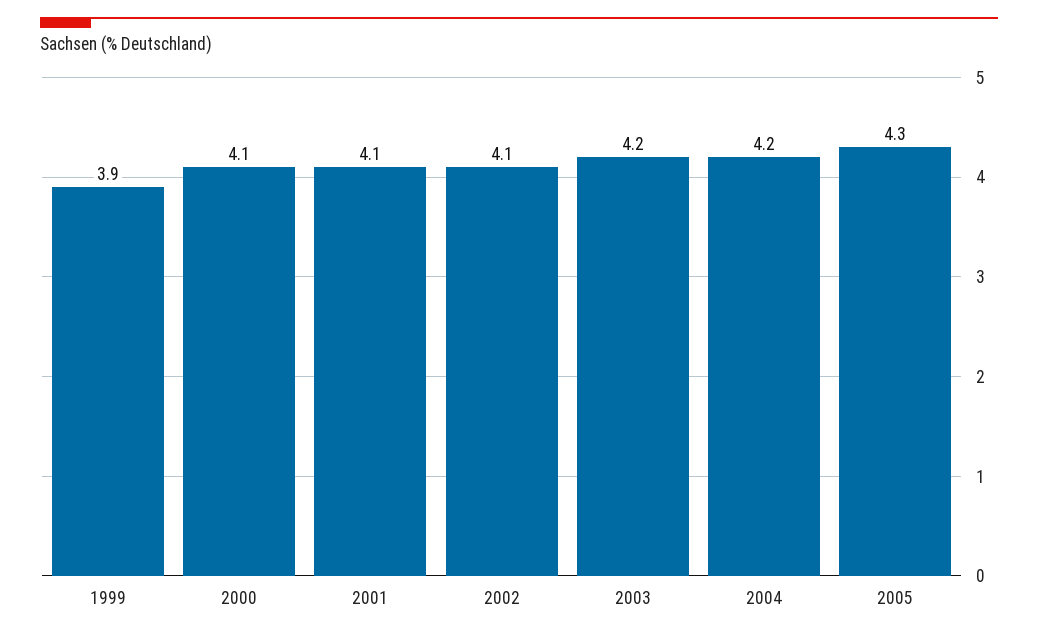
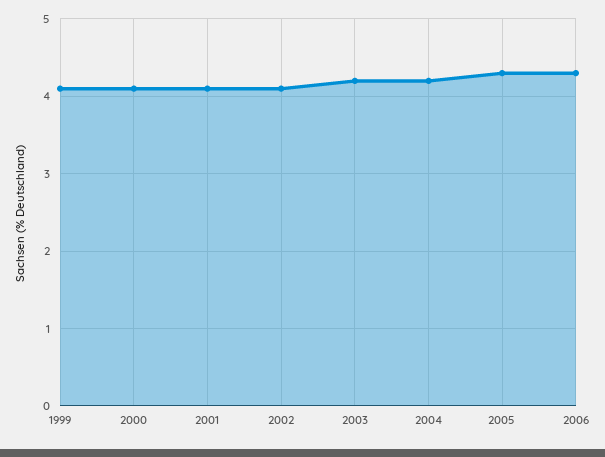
1999: 3.9 -> 4.1
2006: none -> 4.3

